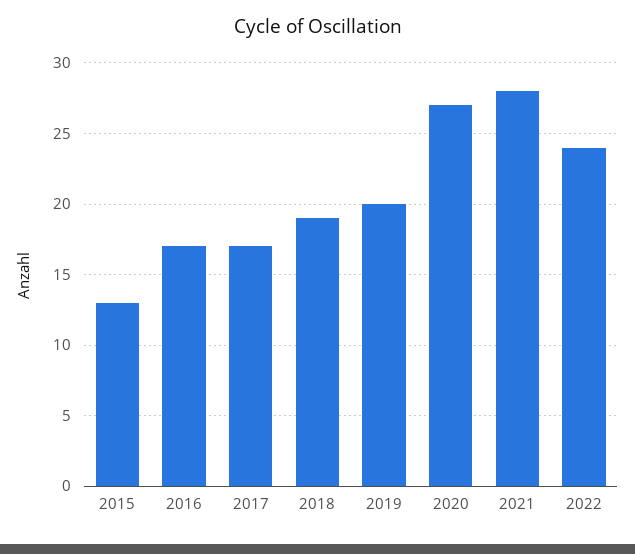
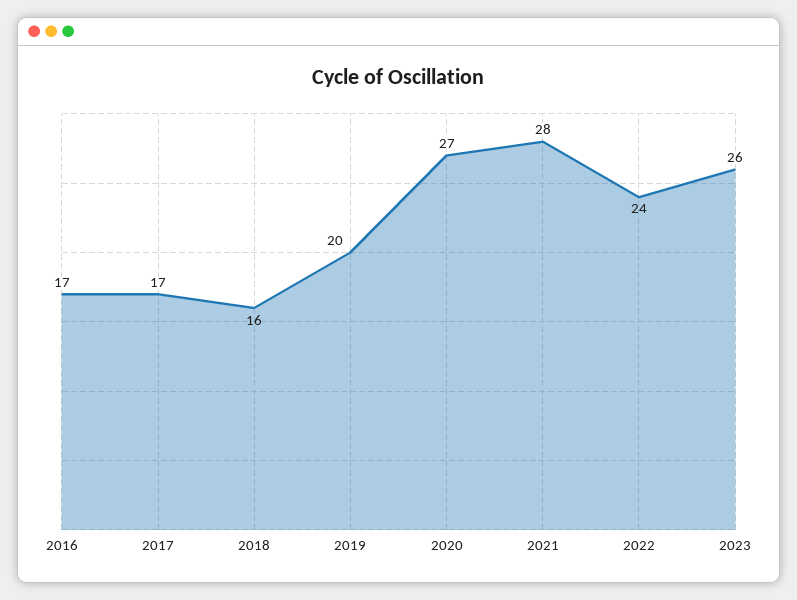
2015: 13 -> none
2018: 19 -> 16
2023: none -> 26

